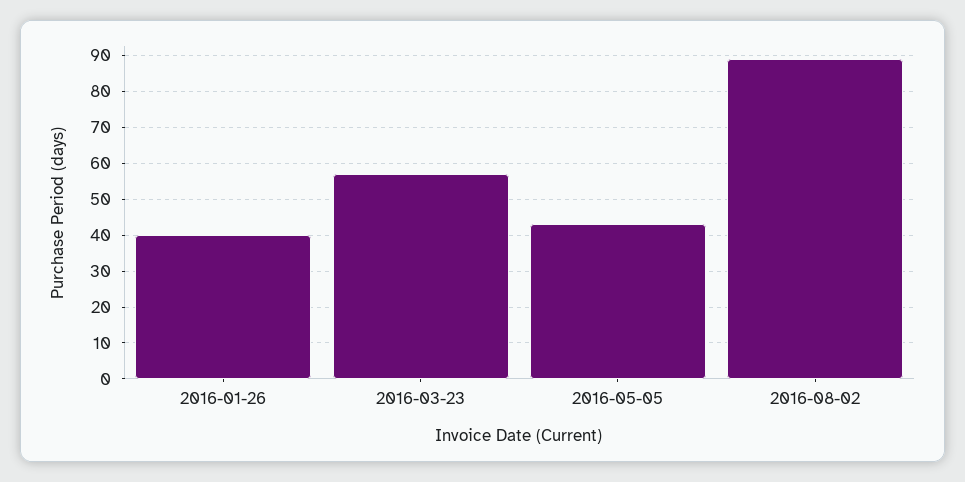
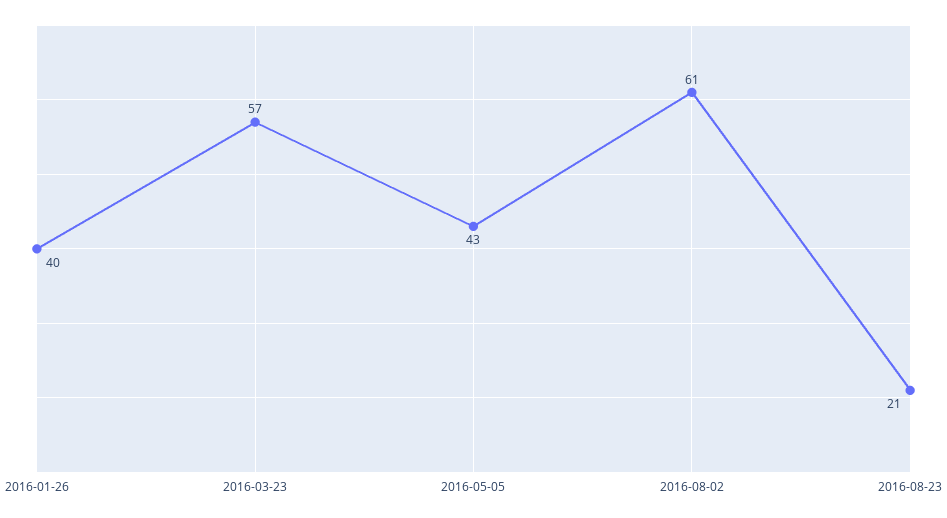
2016-08-02: 90 -> 61
2016-08-23: none -> 21

